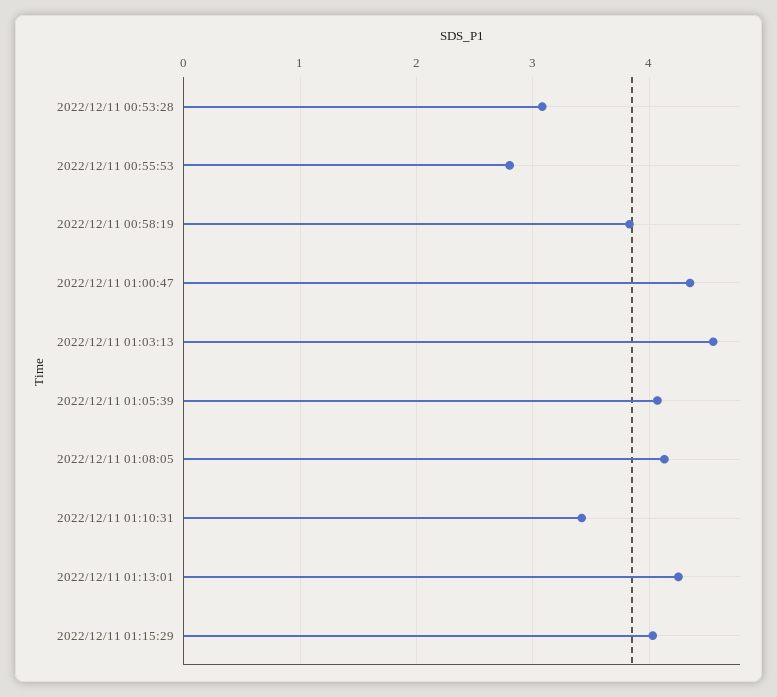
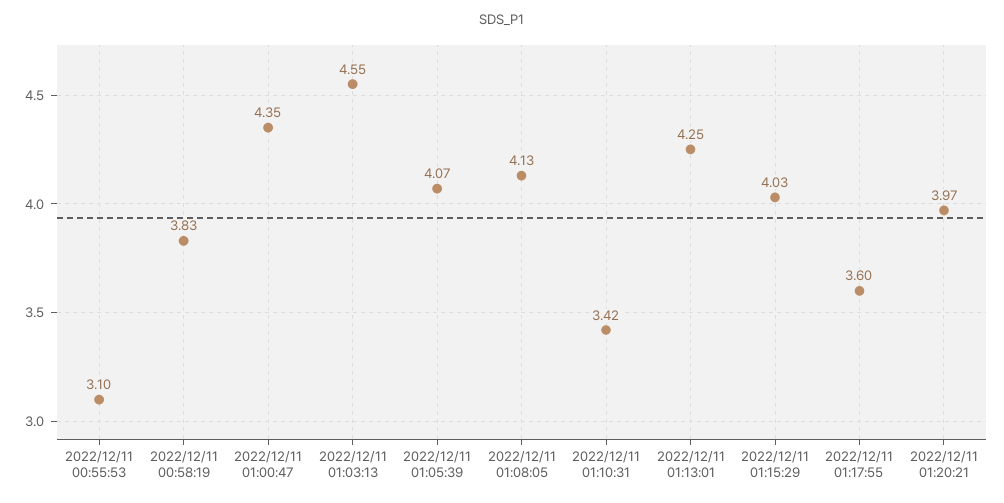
2022/12/11 00:53:28: 3.1 -> none
2022/12/11 00:55:53: 2.8 -> 3.1
2022/12/11 01:17:55: none -> 3.6
2022/12/11 01:20:21: none -> 3.97

